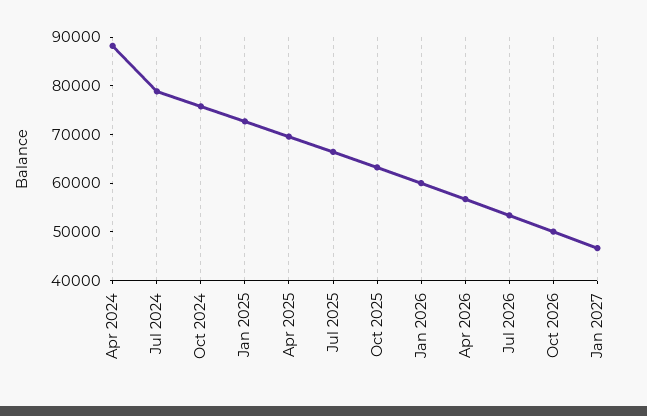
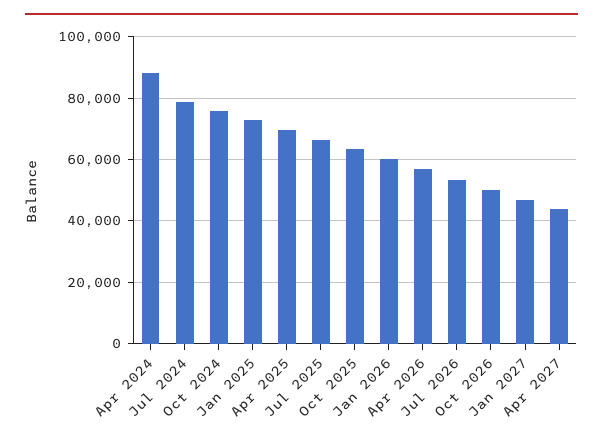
Apr 2027: none -> 44000

